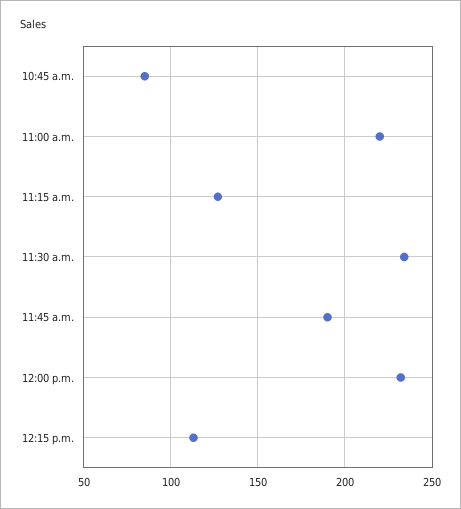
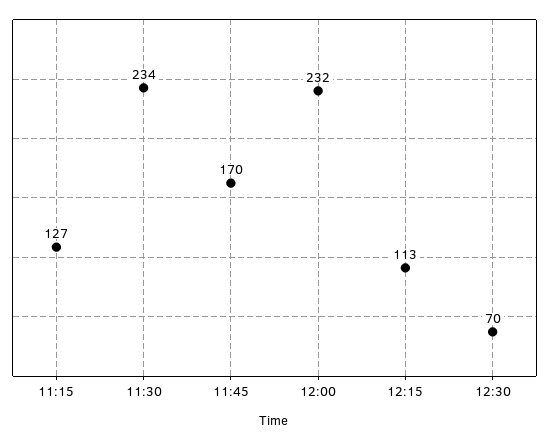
10:45 a.m.: 85 -> none
11:00 a.m.: 220 -> none
11:45 a.m.: 190 -> 170
12:30: none -> 70

